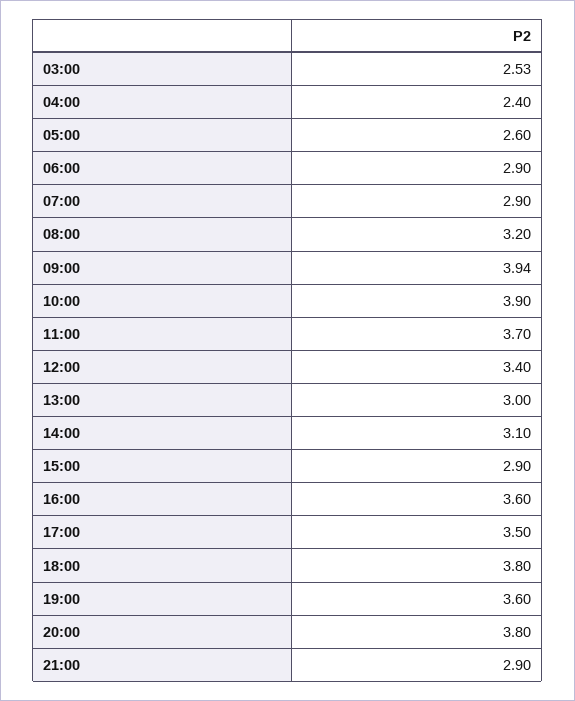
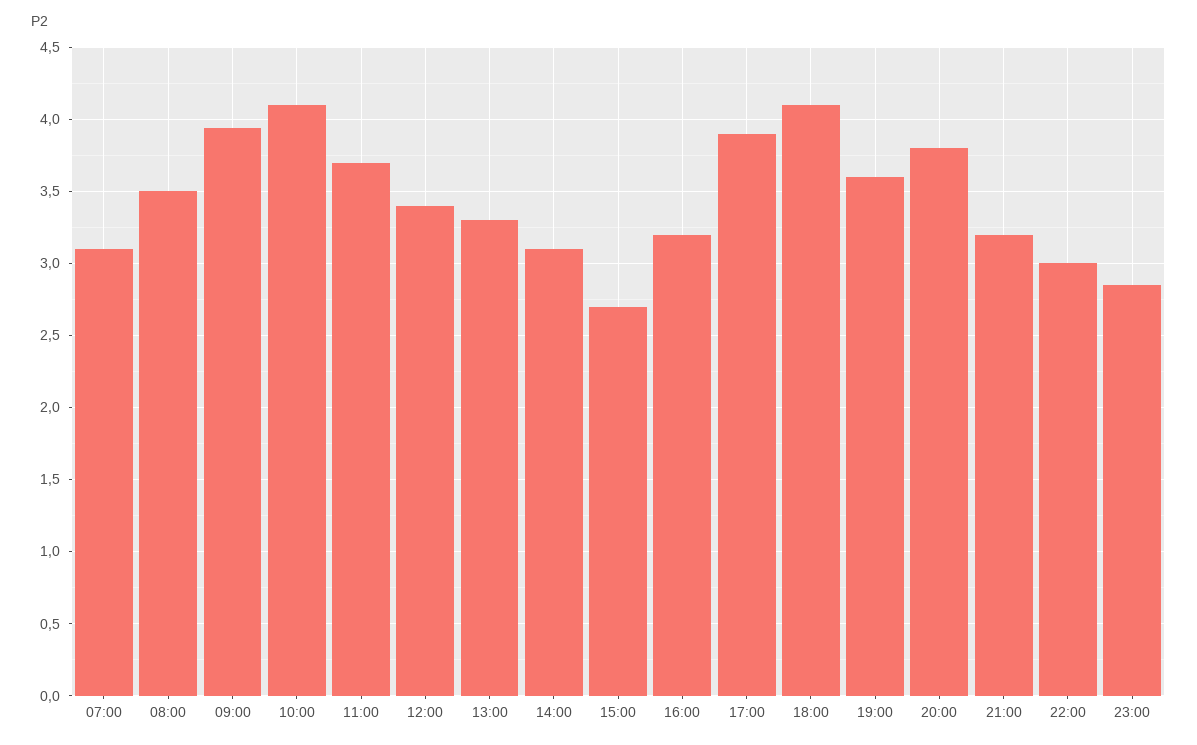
03:00: 2.53 -> none
04:00: 2.4 -> none
05:00: 2.6 -> none
06:00: 2.9 -> none
07:00: 2.9 -> 3.1
08:00: 3.2 -> 3.5
10:00: 3.9 -> 4.1
13:00: 3 -> 3.3
15:00: 2.9 -> 2.7
16:00: 3.6 -> 3.2
17:00: 3.5 -> 3.9
18:00: 3.8 -> 4.1
21:00: 2.9 -> 3.2
22:00: none -> 3
23:00: none -> 2.85

